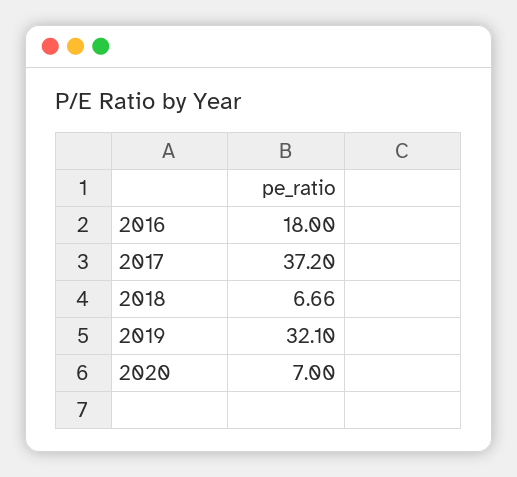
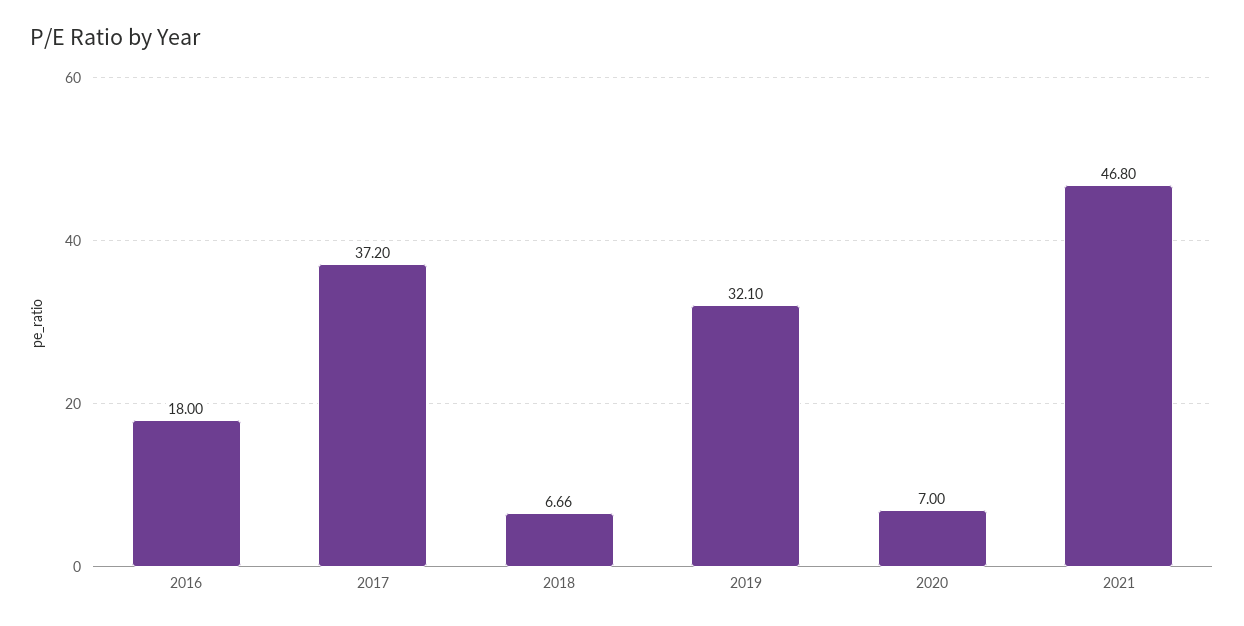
2021: none -> 46.8

